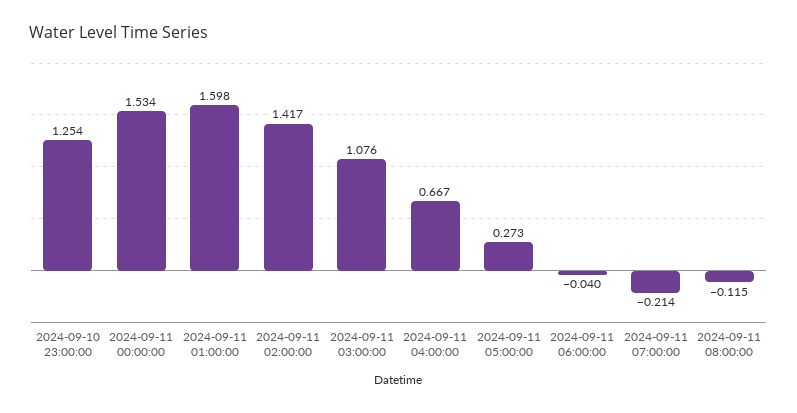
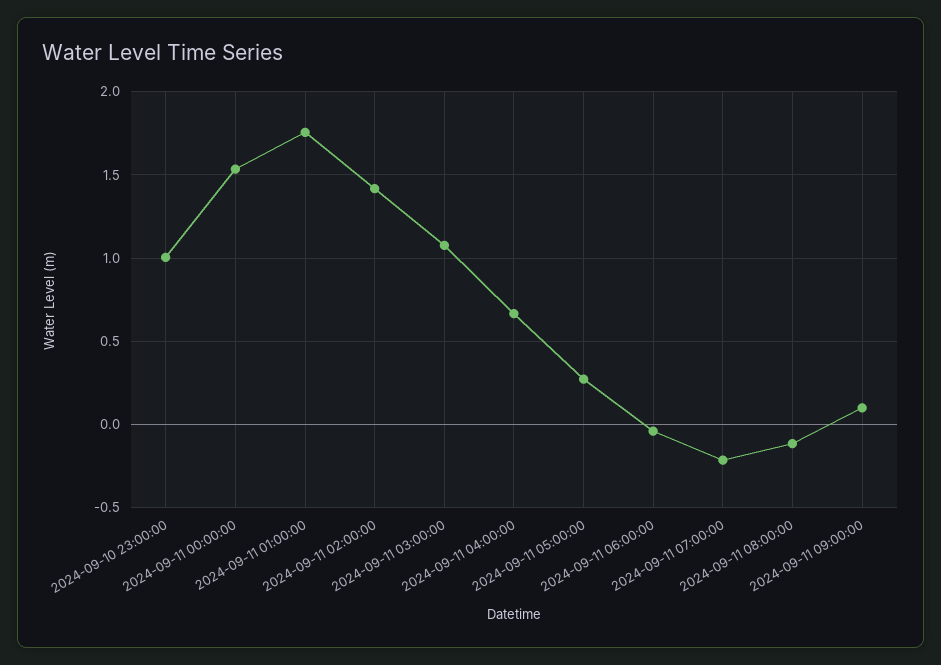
2024-09-10 23:00:00: 1.254 -> 1
2024-09-11 01:00:00: 1.598 -> 1.75
2024-09-11 09:00:00: none -> 0.1

